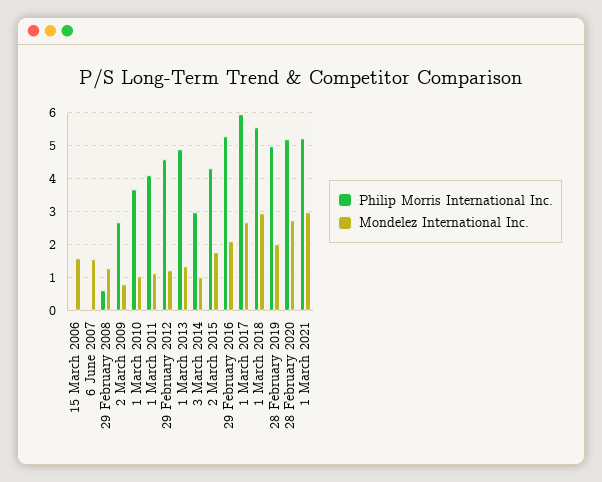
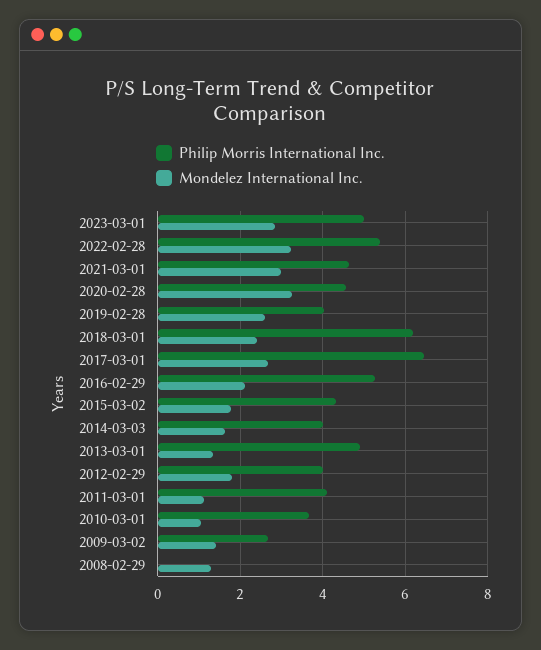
Philip Morris International Inc., 15 March 2006: 0 -> none
Mondelez International Inc., 15 March 2006: 1.6 -> none
Philip Morris International Inc., 6 June 2007: 0 -> none
Mondelez International Inc., 6 June 2007: 1.6 -> none
Philip Morris International Inc., 29 February 2008: 0.6 -> 0
Mondelez International Inc., 2 March 2009: 0.8 -> 1.4
Philip Morris International Inc., 29 February 2012: 4.6 -> 4
Mondelez International Inc., 29 February 2012: 1.2 -> 1.8
Philip Morris International Inc., 3 March 2014: 3 -> 4
Mondelez International Inc., 3 March 2014: 1 -> 1.6
Philip Morris International Inc., 1 March 2017: 6 -> 6.4
Philip Morris International Inc., 1 March 2018: 5.6 -> 6.2
Mondelez International Inc., 1 March 2018: 3 -> 2.4
Philip Morris International Inc., 28 February 2019: 5 -> 4
Mondelez International Inc., 28 February 2019: 2 -> 2.6
Philip Morris International Inc., 28 February 2020: 5.2 -> 4.6
Mondelez International Inc., 28 February 2020: 2.8 -> 3.2
Philip Morris International Inc., 1 March 2021: 5.2 -> 4.6
Philip Morris International Inc., 2023-03-01: none -> 5
Mondelez International Inc., 2023-03-01: none -> 2.8
Philip Morris International Inc., 2022-02-28: none -> 5.4
Mondelez International Inc., 2022-02-28: none -> 3.2

